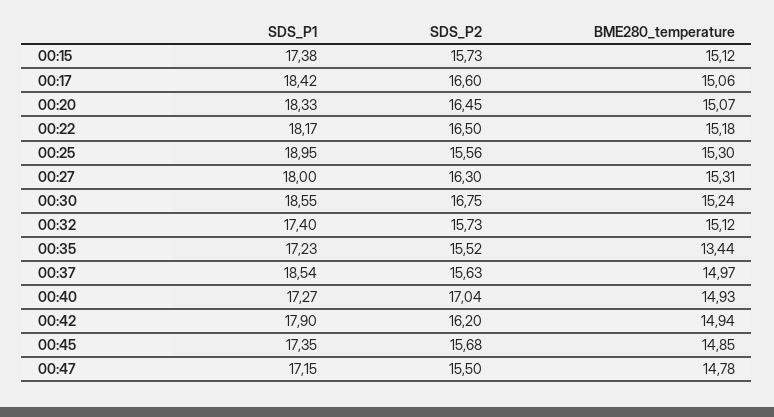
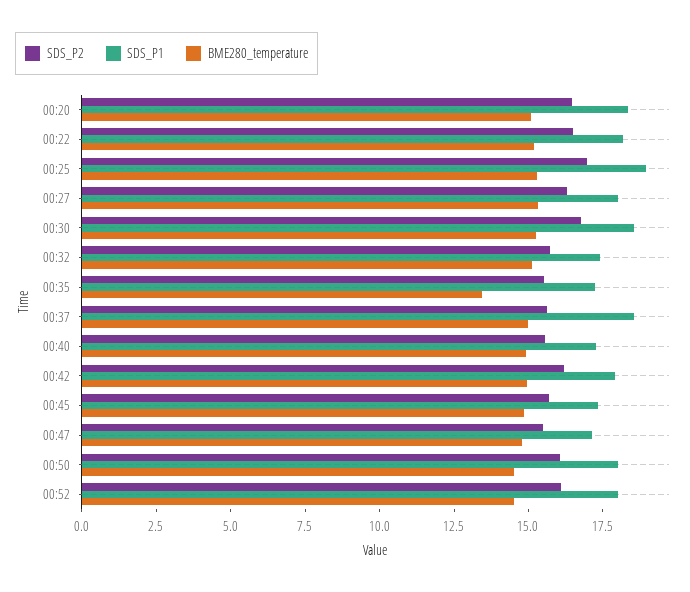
SDS_P1, 00:15: 17.38 -> none
SDS_P2, 00:15: 15.73 -> none
BME280_temperature, 00:15: 15.12 -> none
SDS_P1, 00:17: 18.42 -> none
SDS_P2, 00:17: 16.6 -> none
BME280_temperature, 00:17: 15.06 -> none
SDS_P2, 00:25: 15.56 -> 17
SDS_P2, 00:40: 17.04 -> 15.5
SDS_P2, 00:50: none -> 16
SDS_P1, 00:50: none -> 18
BME280_temperature, 00:50: none -> 14.5
SDS_P2, 00:52: none -> 16
SDS_P1, 00:52: none -> 18
BME280_temperature, 00:52: none -> 14.5

